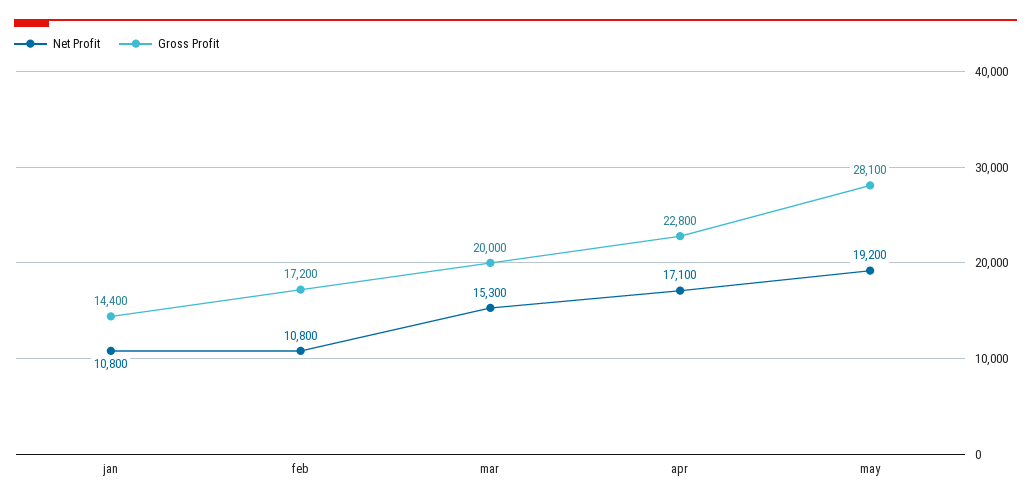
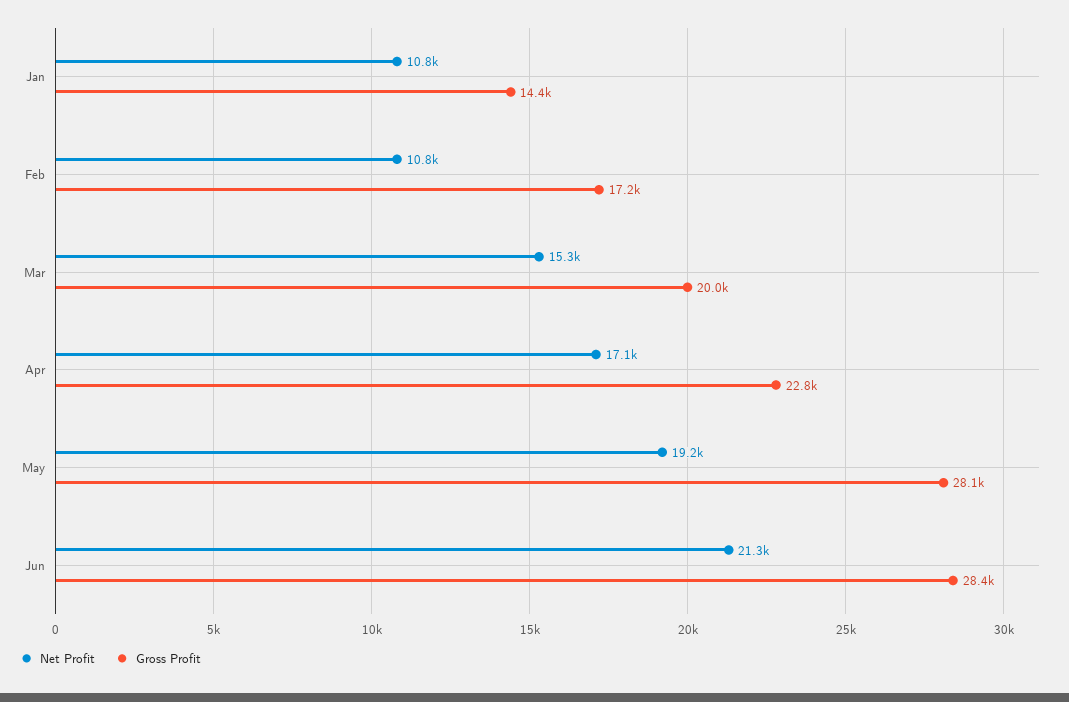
Net Profit, Jun: none -> 21300
Gross Profit, Jun: none -> 28400

